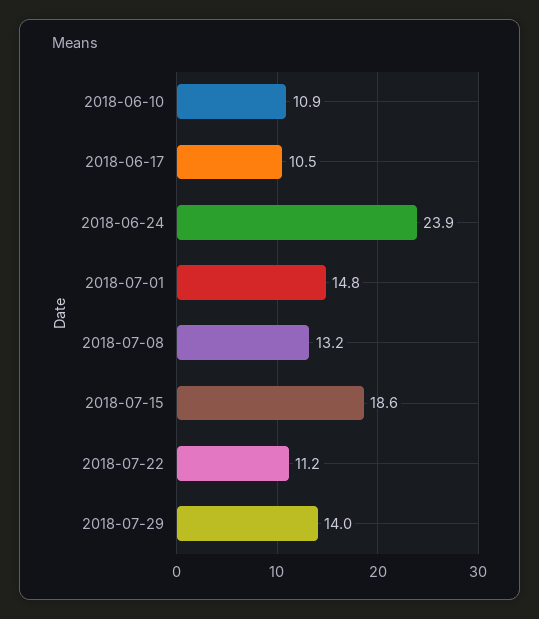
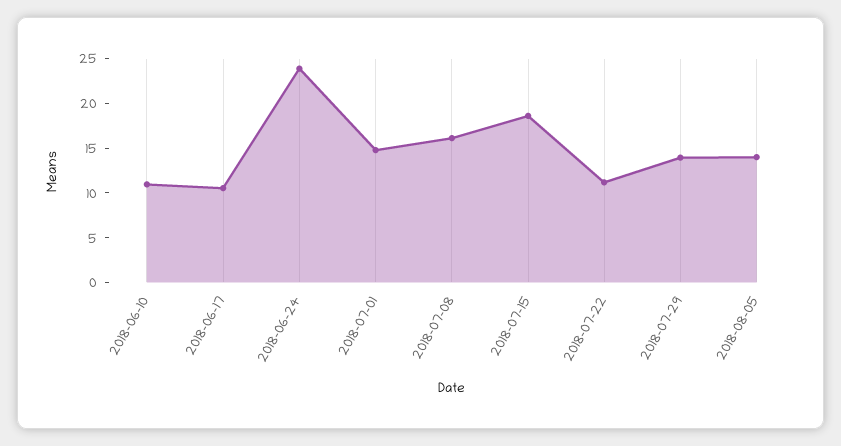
2018-07-08: 13.2 -> 16
2018-08-05: none -> 14

